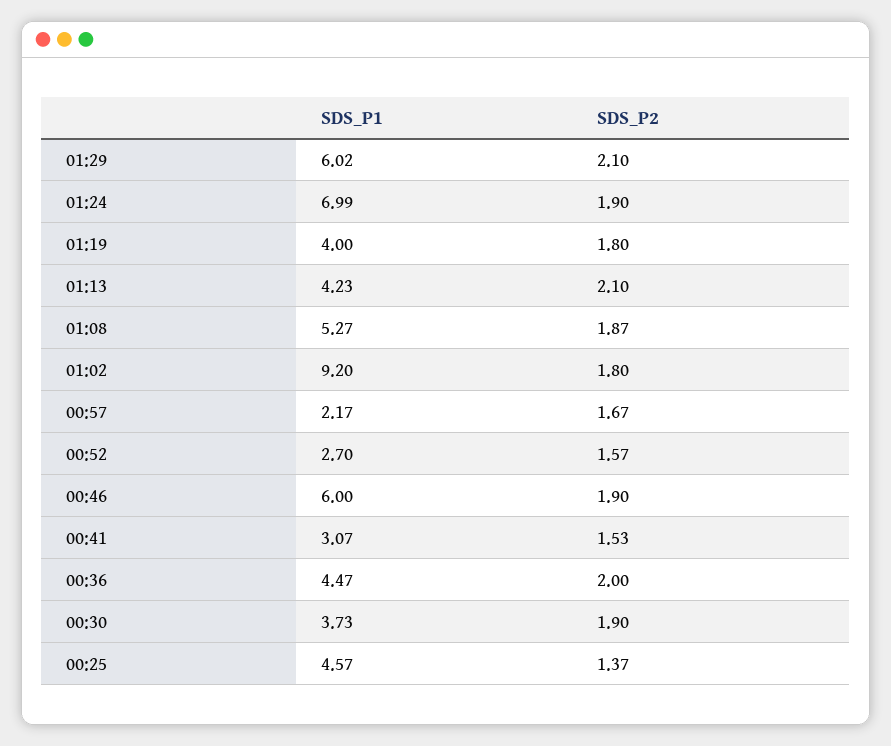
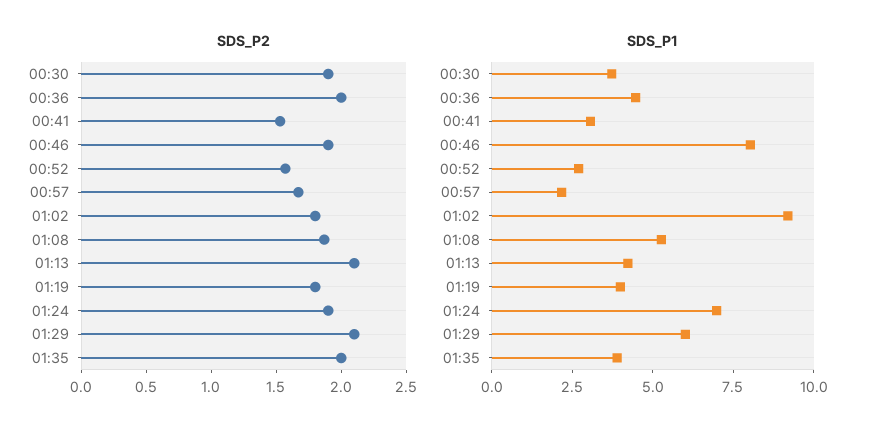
SDS_P1, 00:46: 6 -> 8
SDS_P1, 00:25: 4.57 -> none
SDS_P2, 00:25: 1.37 -> none
SDS_P2, 01:35: none -> 2
SDS_P1, 01:35: none -> 4

